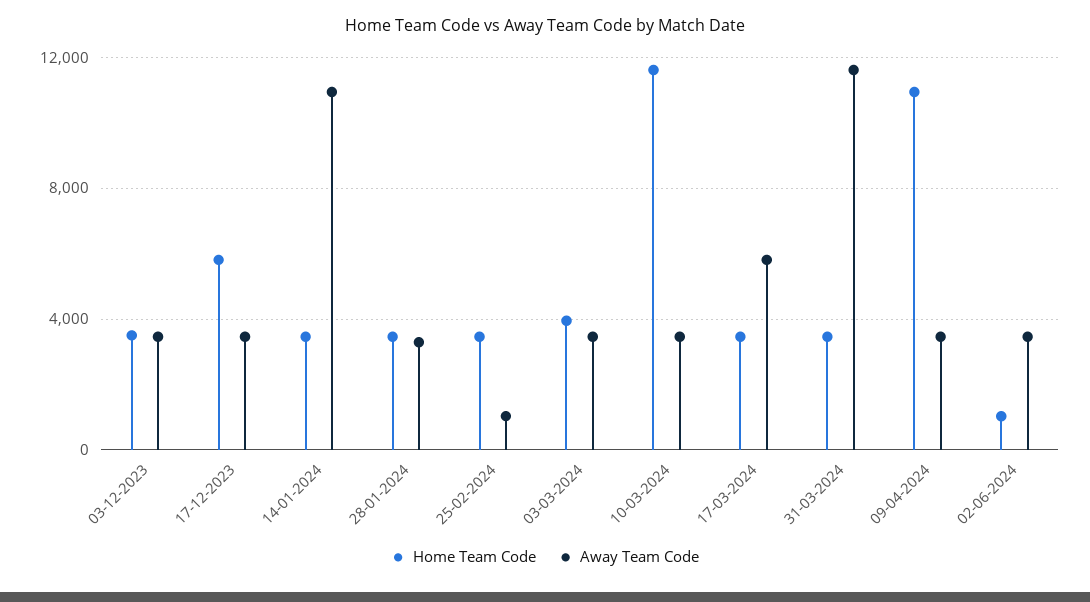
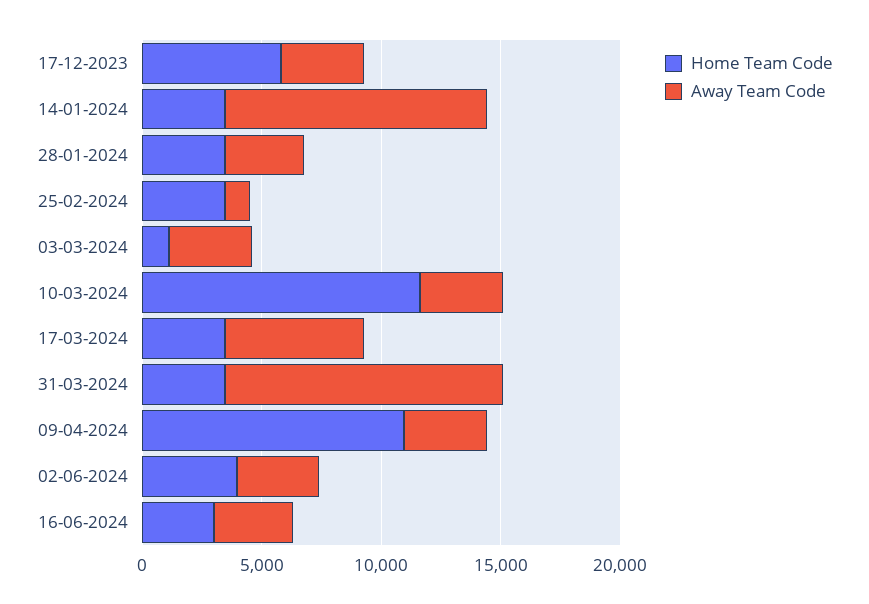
Home Team Code, 03-12-2023: 3500 -> none
Away Team Code, 03-12-2023: 3500 -> none
Home Team Code, 03-03-2024: 4000 -> 1000
Home Team Code, 02-06-2024: 1000 -> 4000
Home Team Code, 16-06-2024: none -> 3000
Away Team Code, 16-06-2024: none -> 3000

